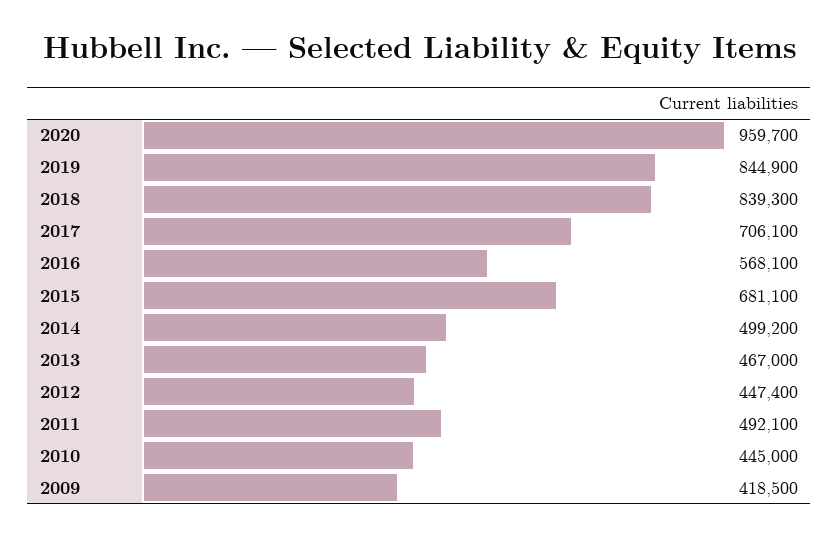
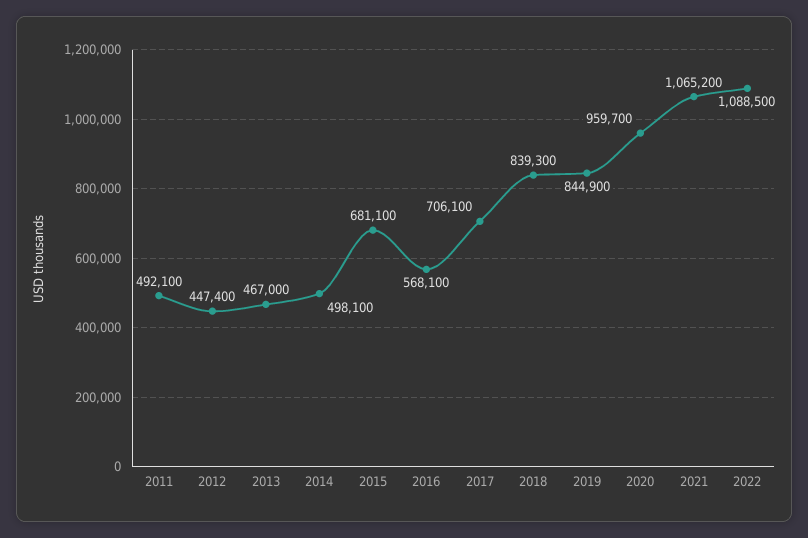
2014: 499200 -> 498100
2010: 445000 -> none
2009: 418500 -> none
2021: none -> 1065200
2022: none -> 1088500

